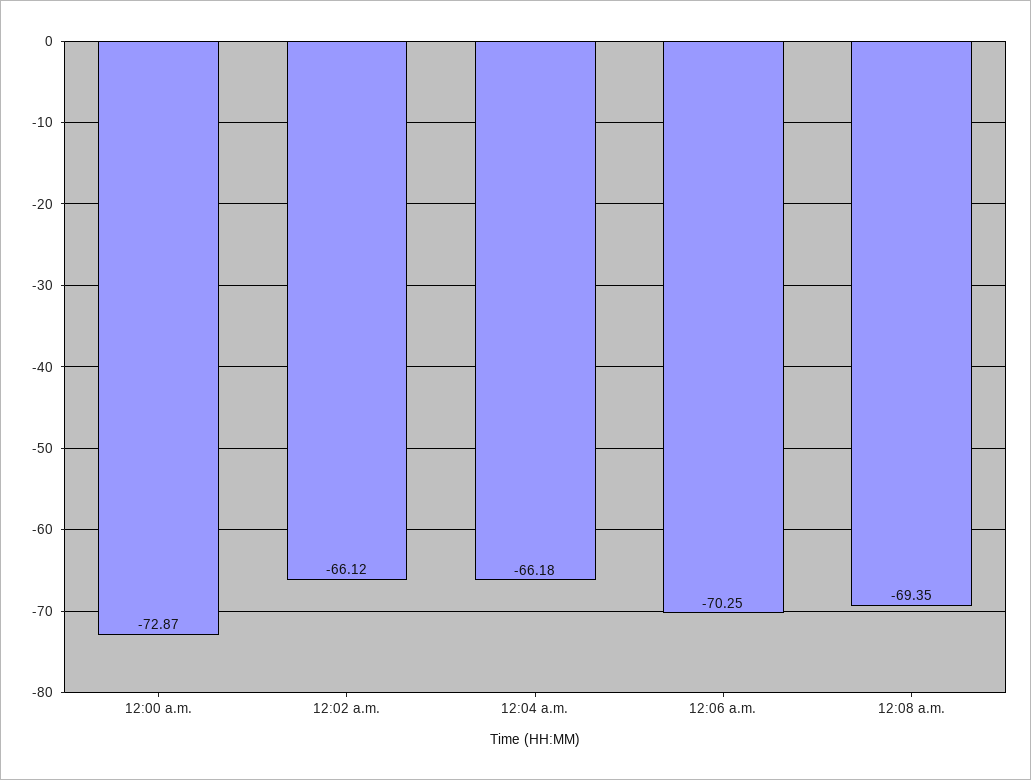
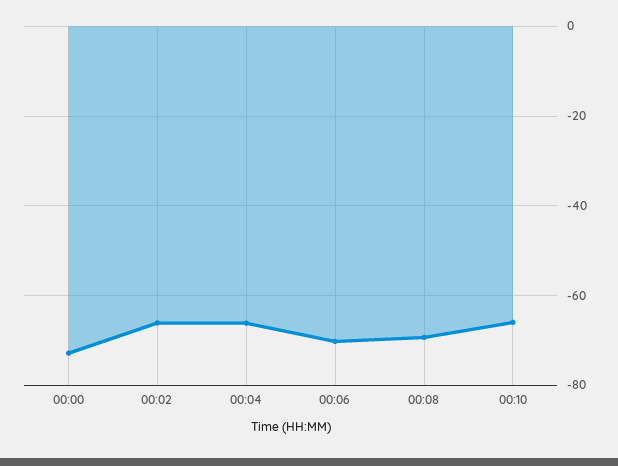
00:10: none -> -66

